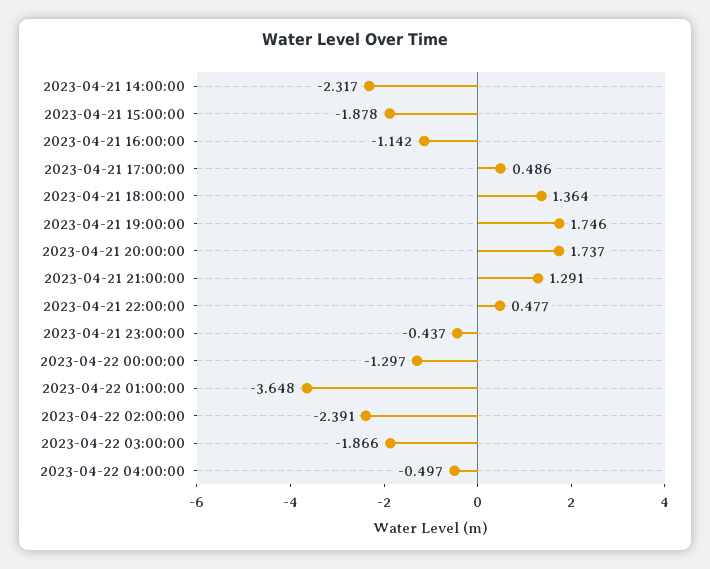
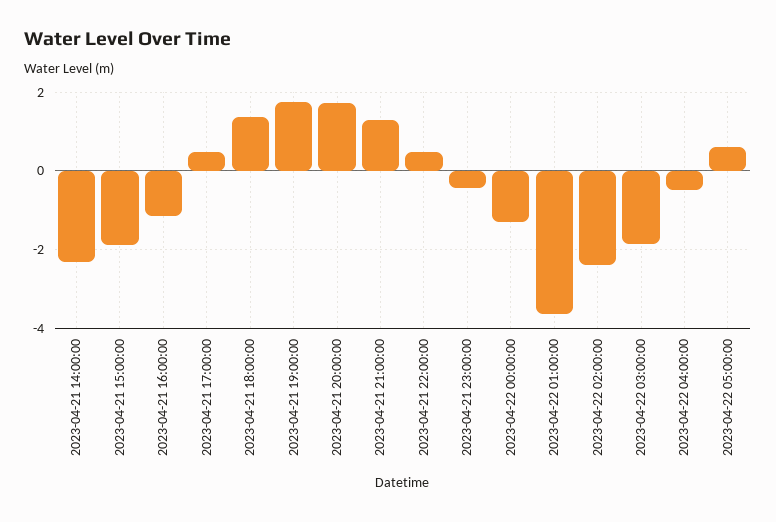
2023-04-22 05:00:00: none -> 0.6

